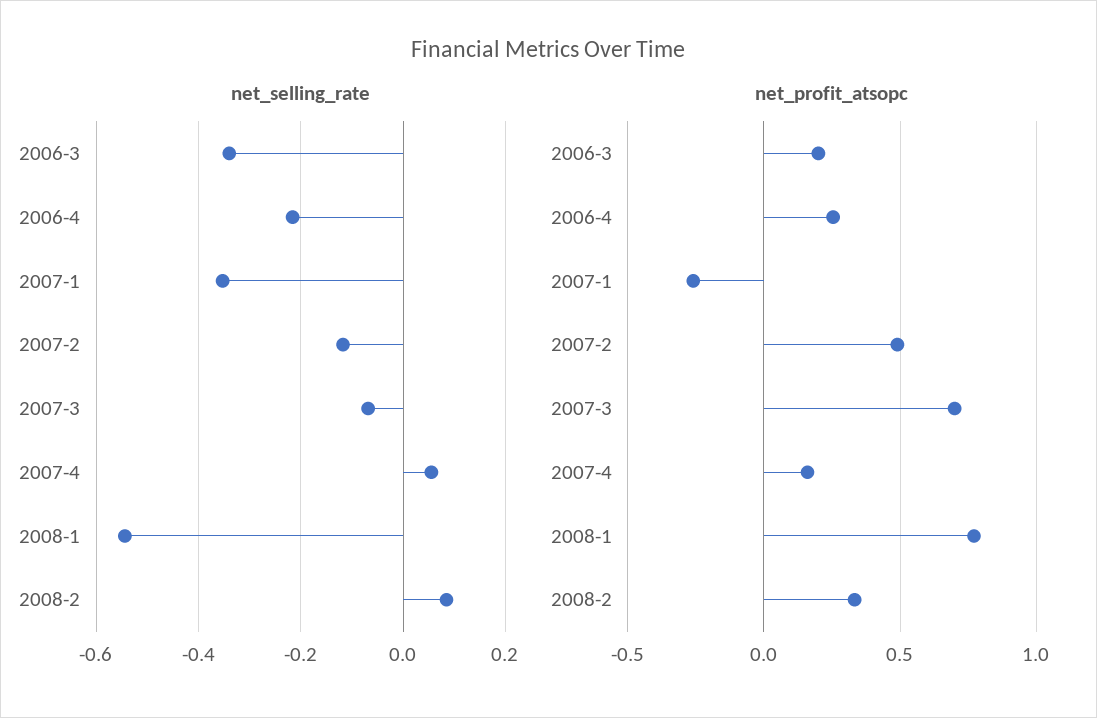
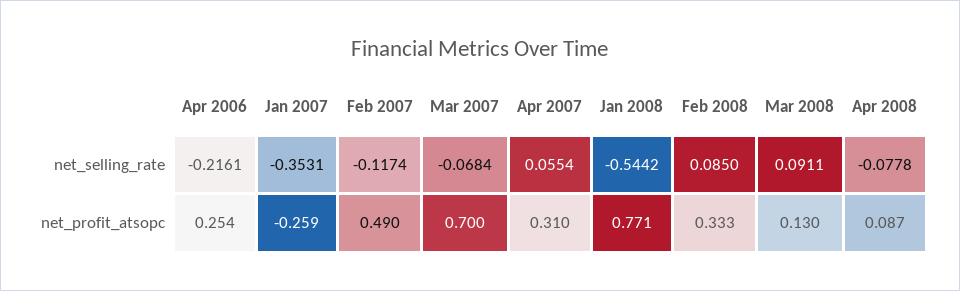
net_selling_rate, 2006-3: -0.34 -> none
net_profit_atsopc, 2006-3: 0.2 -> none
net_profit_atsopc, 2007-4: 0.15 -> 0.31
net_selling_rate, Mar 2008: none -> 0.0911
net_selling_rate, Apr 2008: none -> -0.0778
net_profit_atsopc, Mar 2008: none -> 0.13
net_profit_atsopc, Apr 2008: none -> 0.087

